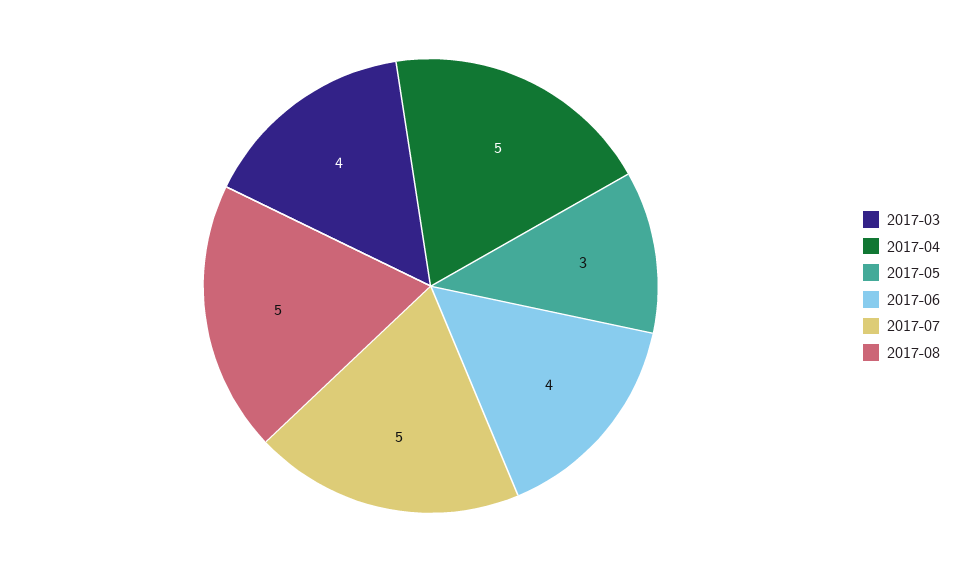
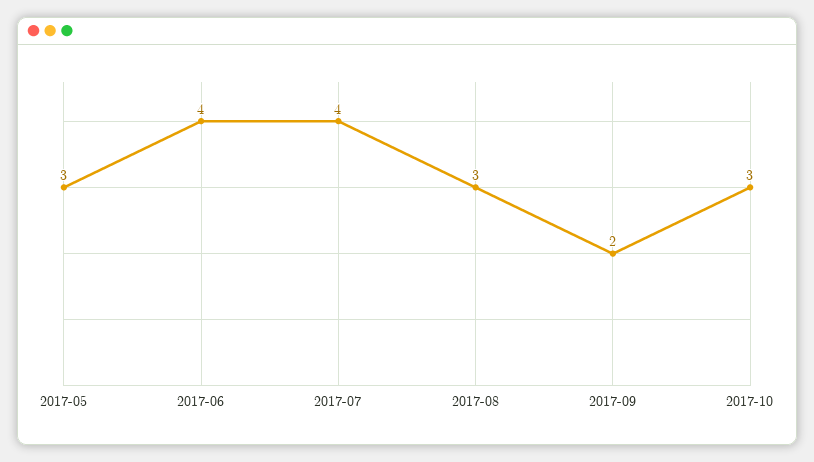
2017-03: 4 -> none
2017-04: 5 -> none
2017-07: 5 -> 4
2017-08: 5 -> 3
2017-09: none -> 2
2017-10: none -> 3

